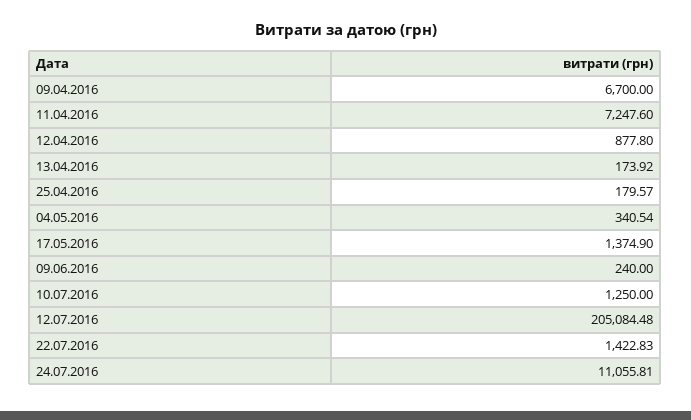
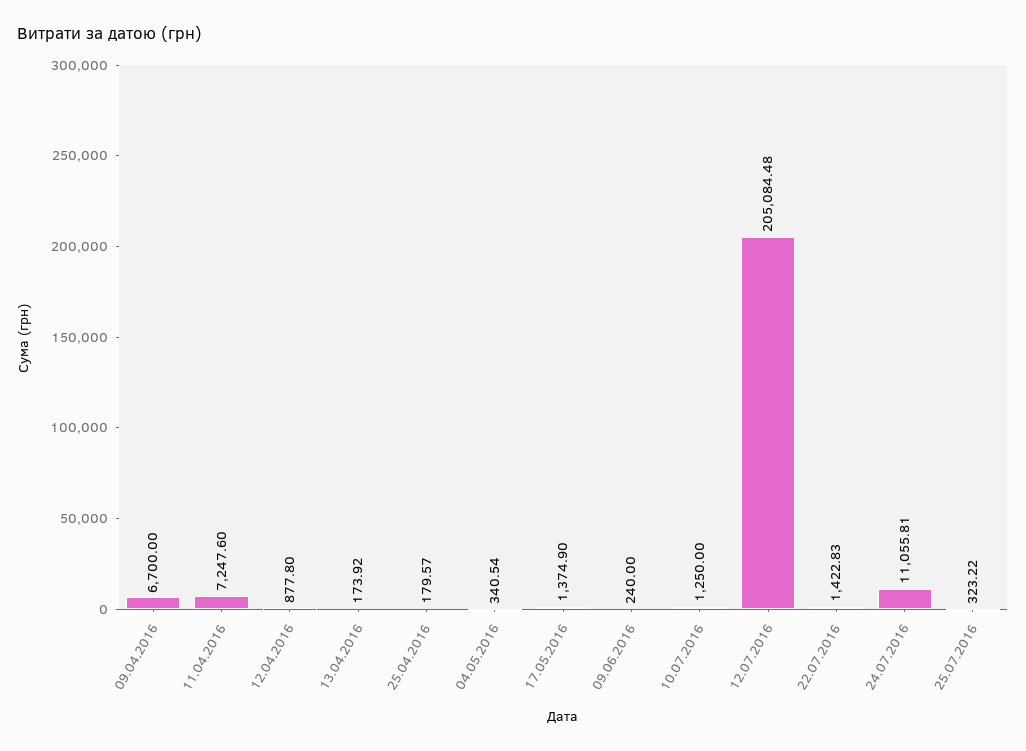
25.07.2016: none -> 323.22

